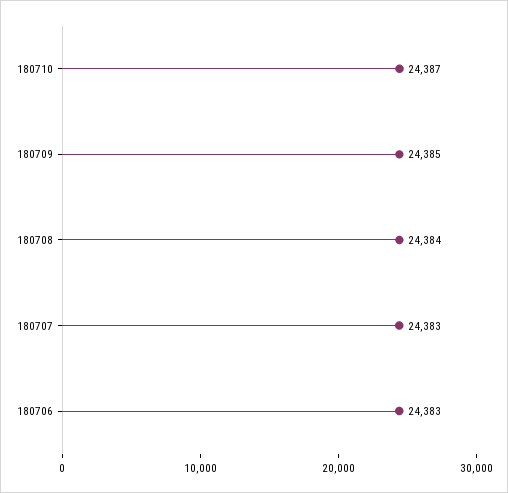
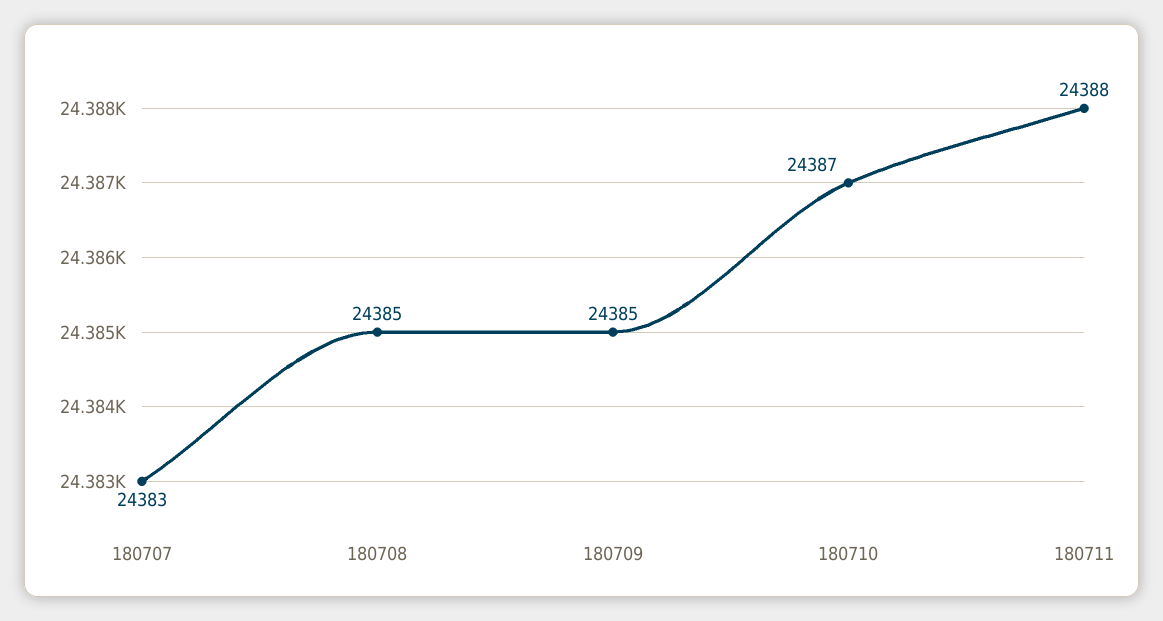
180708: 24384 -> 24385
180706: 24383 -> none
180711: none -> 24388

